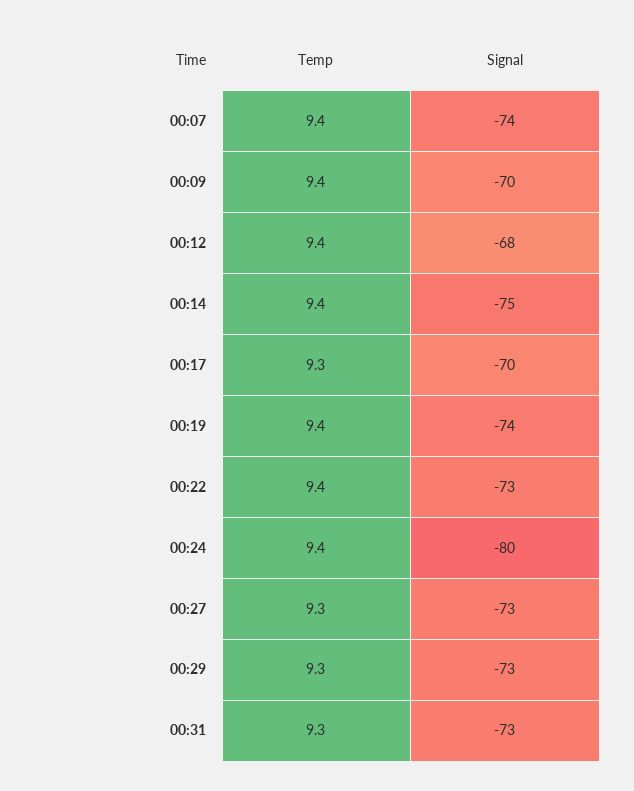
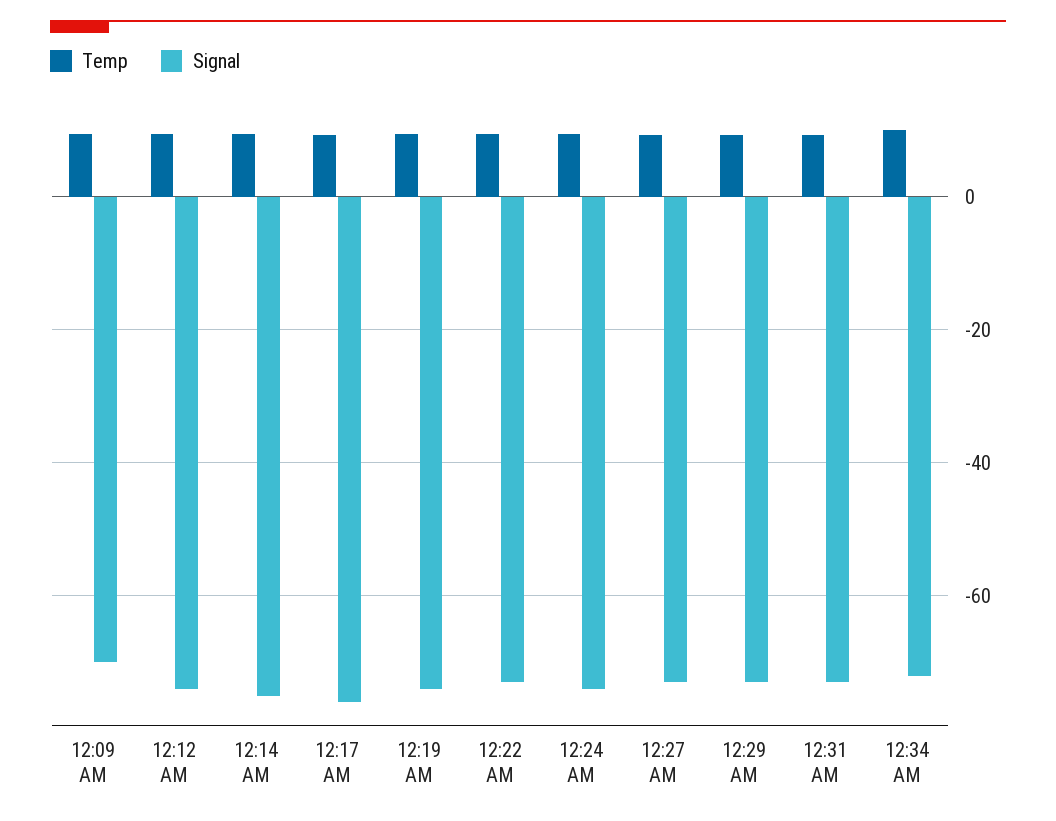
Temp, 00:07: 9.4 -> none
Signal, 00:07: -74 -> none
Signal, 00:12: -68 -> -74
Signal, 00:17: -70 -> -76
Signal, 00:24: -80 -> -74
Temp, 12:34 AM: none -> 10
Signal, 12:34 AM: none -> -72

